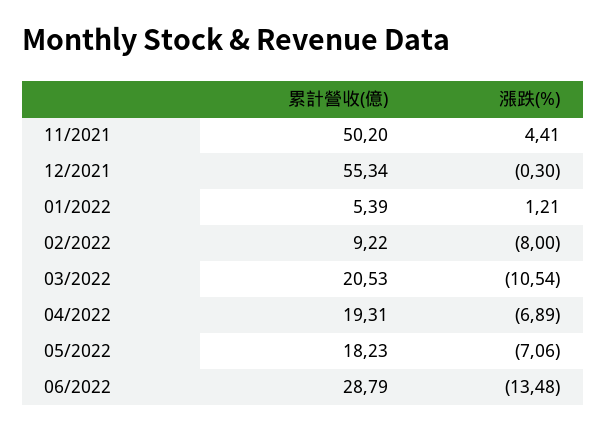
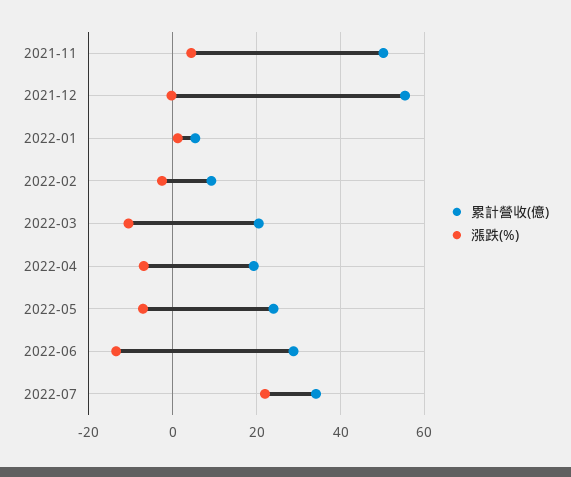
漲跌(%), 02/2022: -8 -> -2
累計營收(億), 05/2022: 18.23 -> 24
累計營收(億), 2022-07: none -> 34
漲跌(%), 2022-07: none -> 22

